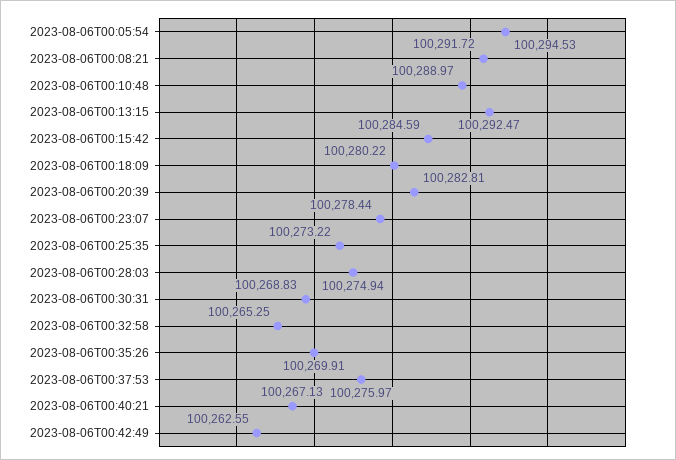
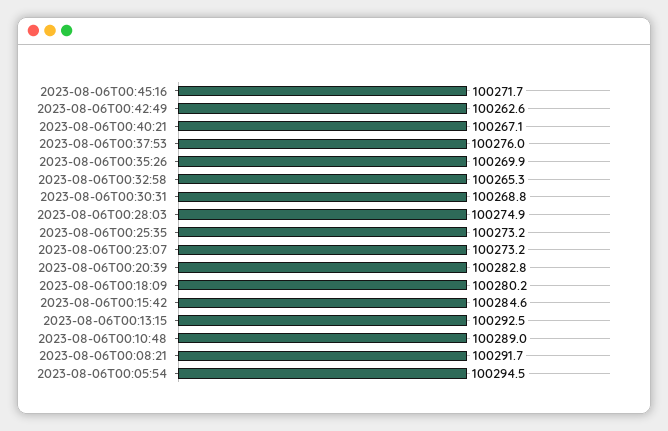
2023-08-06T00:23:07: 100278.44 -> 100273.2
2023-08-06T00:45:16: none -> 100271.7

